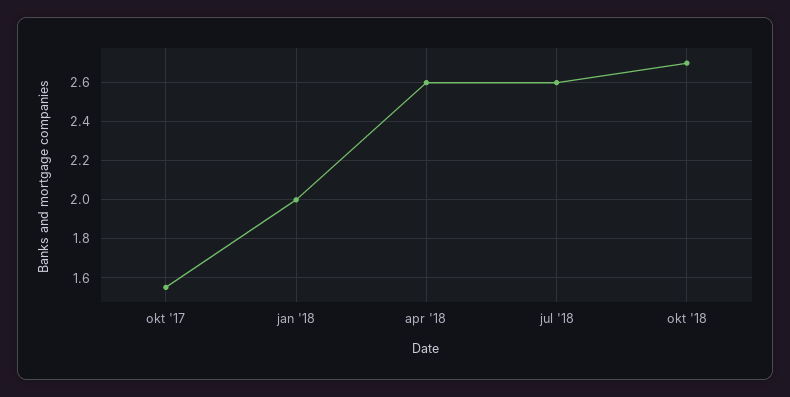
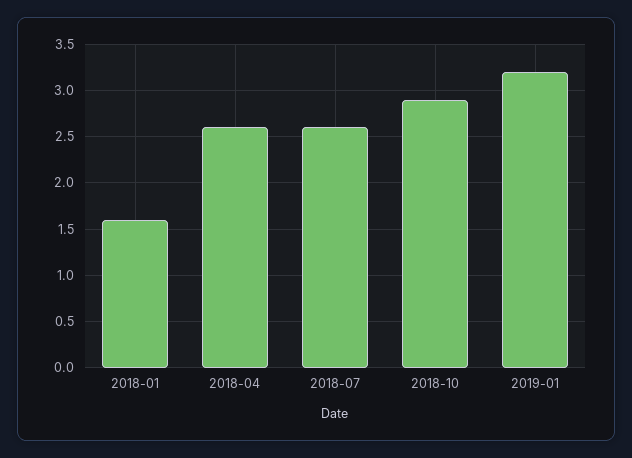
okt '17: 1.55 -> none
jan '18: 2 -> 1.6
okt '18: 2.7 -> 2.9
2019-01: none -> 3.2

